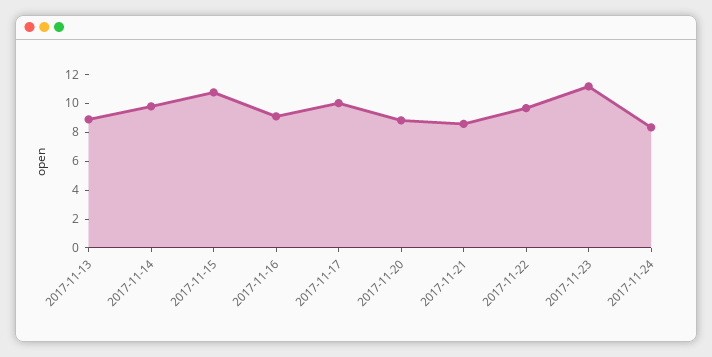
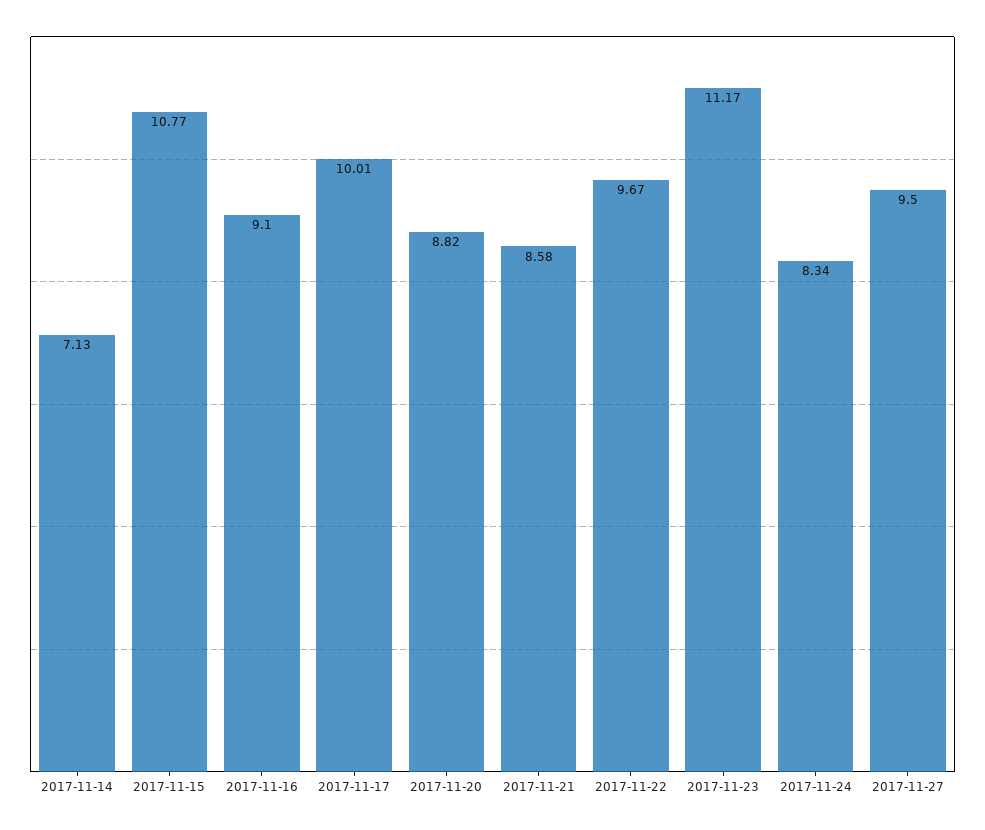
2017-11-13: 9 -> none
2017-11-14: 10 -> 7.13
2017-11-27: none -> 9.5

